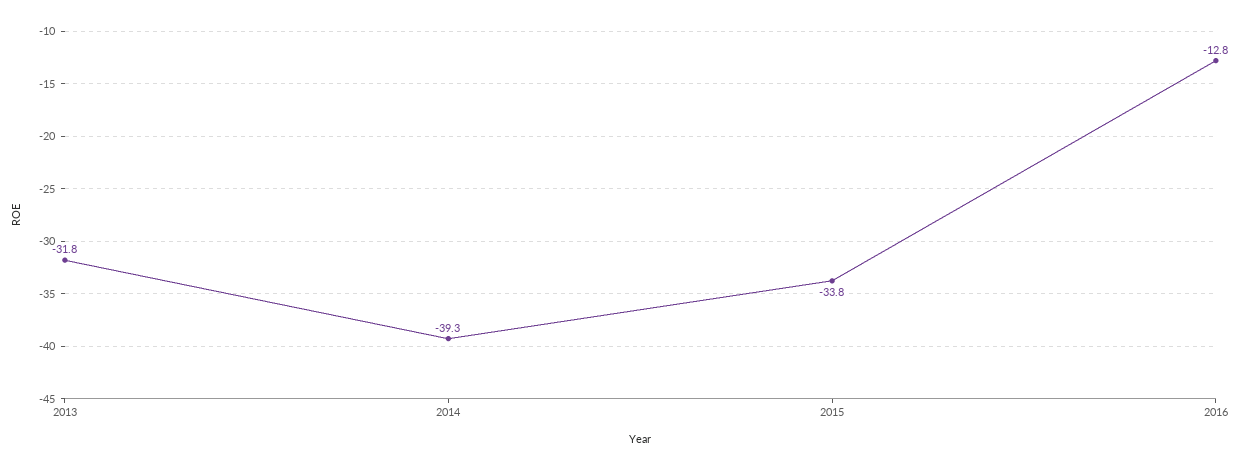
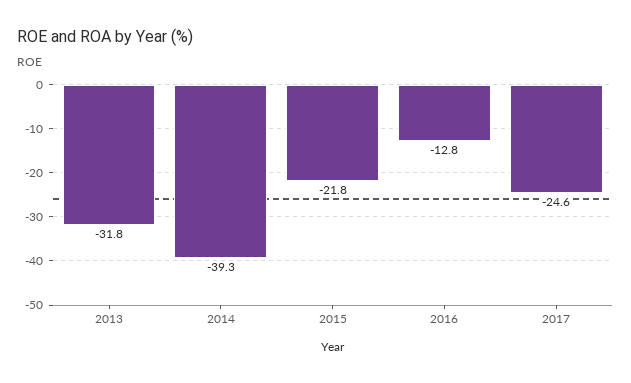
2015: -33.8 -> -21.8
2017: none -> -24.6

